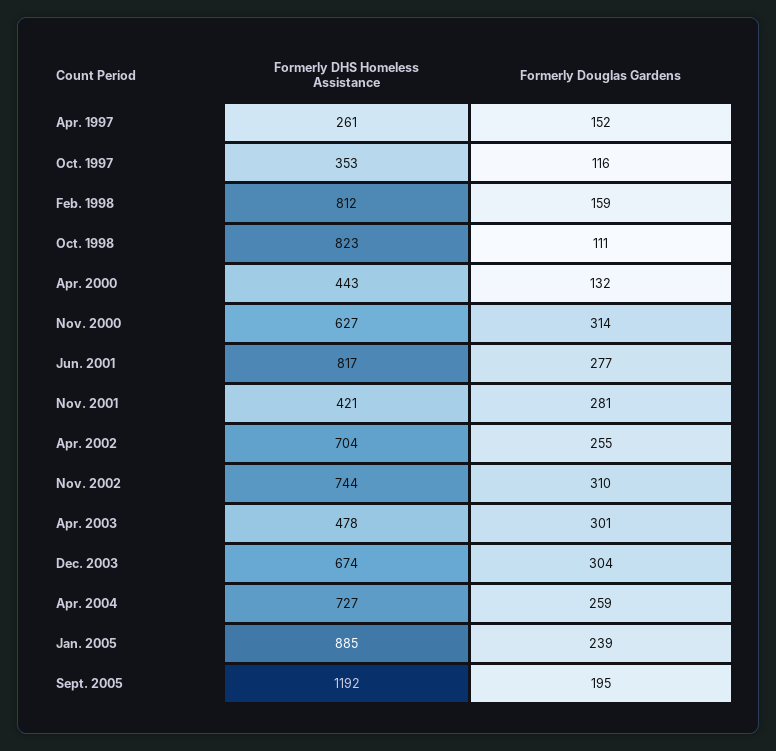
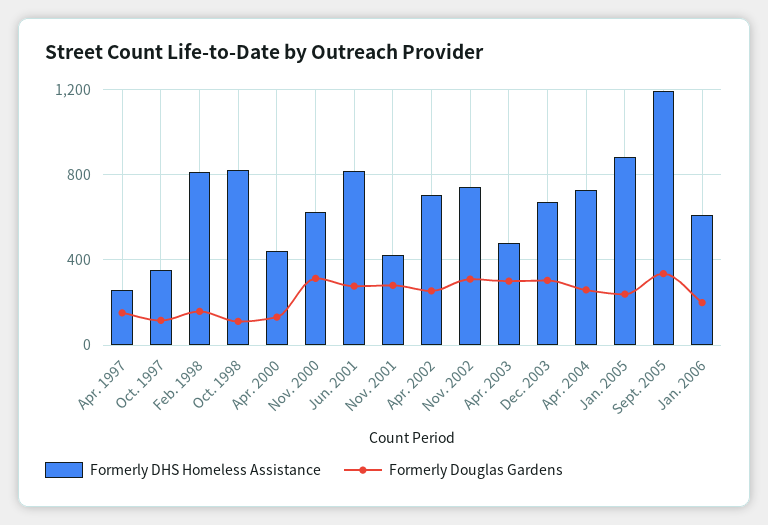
Formerly Douglas Gardens, Sept. 2005: 195 -> 350
Formerly DHS Homeless Assistance, Jan. 2006: none -> 600
Formerly Douglas Gardens, Jan. 2006: none -> 200

